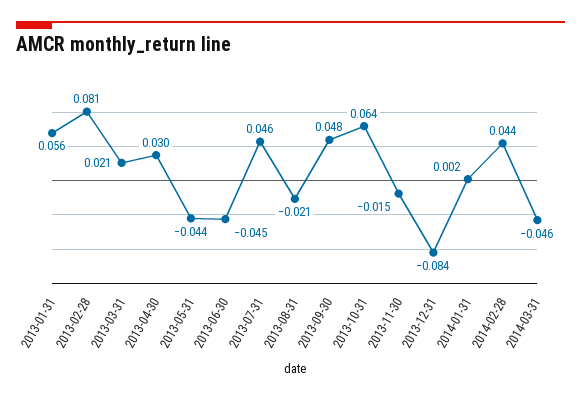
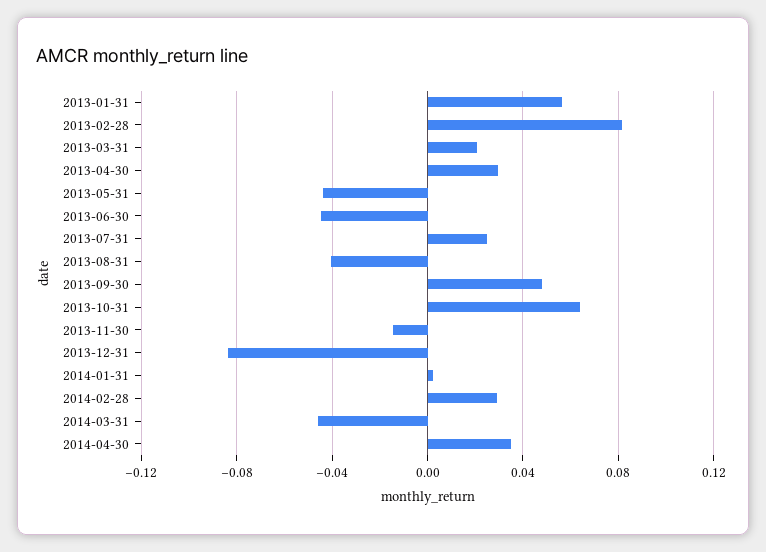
2013-07-31: 0.046 -> 0.025
2013-08-31: -0.021 -> -0.04
2014-02-28: 0.044 -> 0.03
2014-04-30: none -> 0.035

